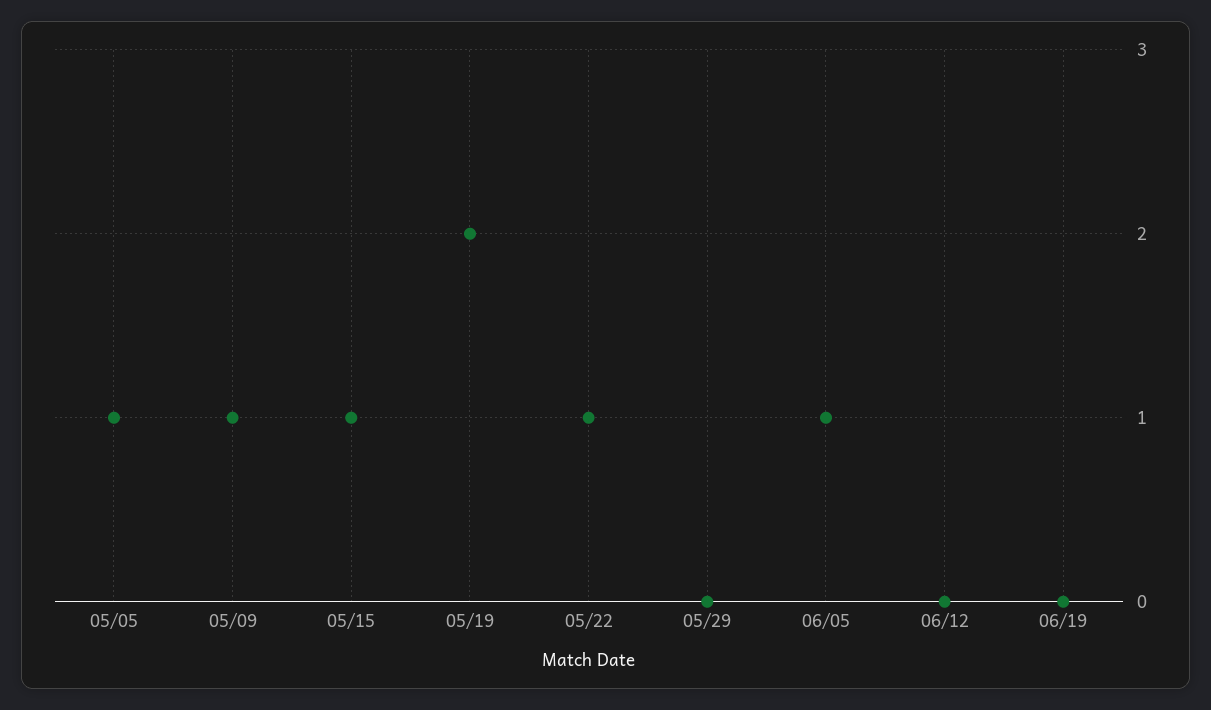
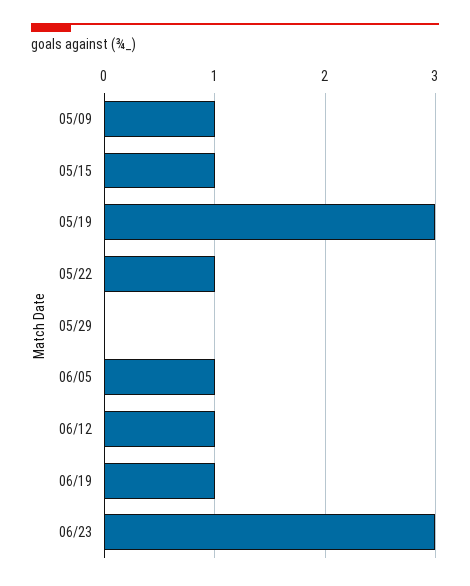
05/05: 1 -> none
05/19: 2 -> 3
06/12: 0 -> 1
06/19: 0 -> 1
06/23: none -> 3

